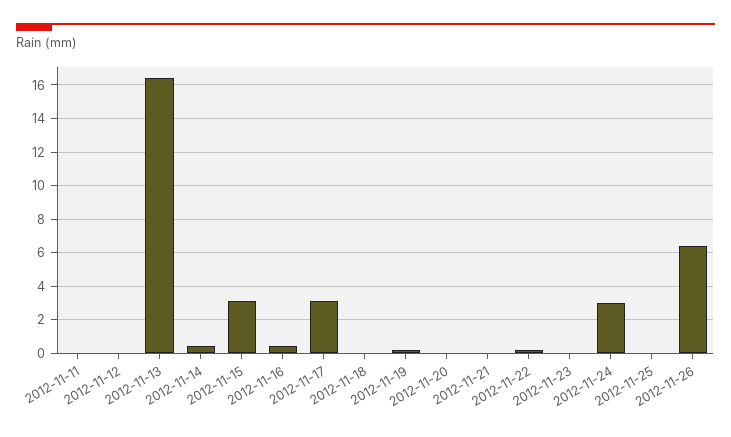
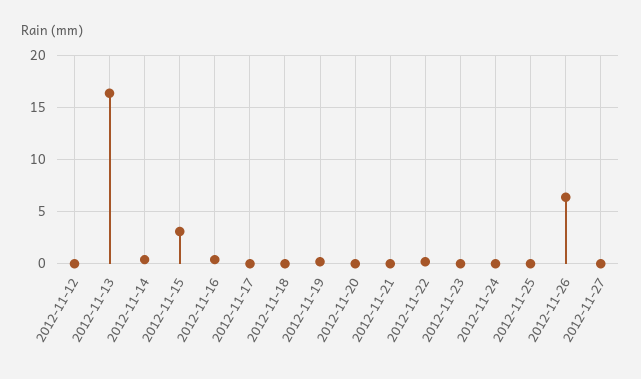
2012-11-11: 0 -> none
2012-11-17: 3 -> 0
2012-11-24: 3 -> 0
2012-11-27: none -> 0

